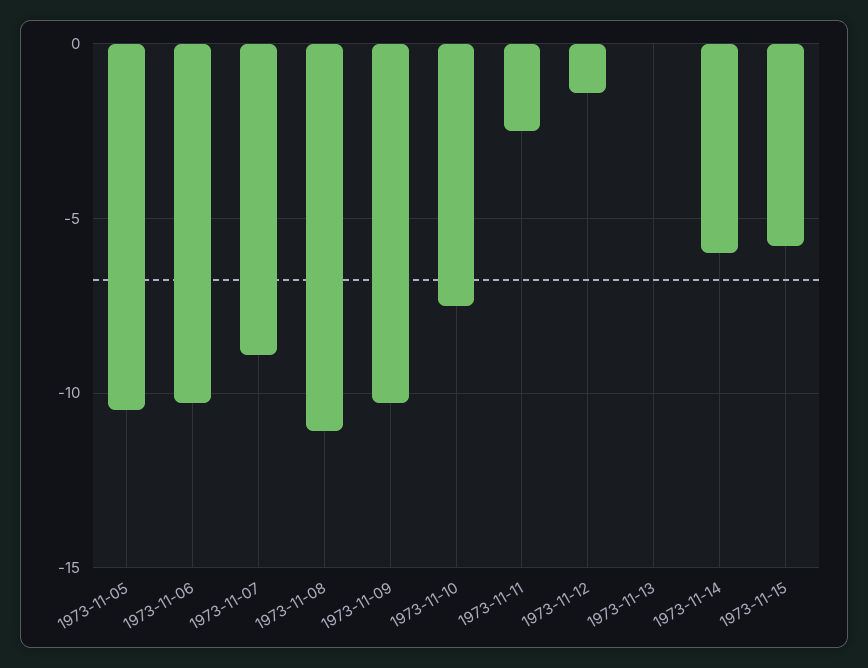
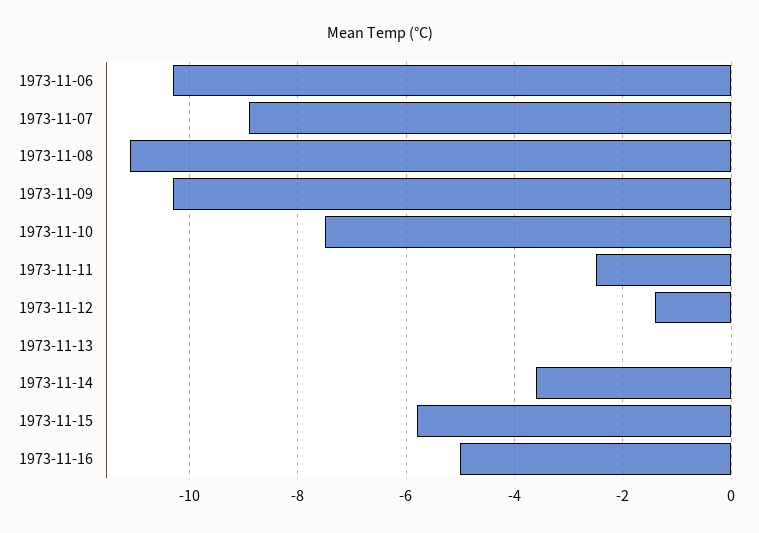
1973-11-05: -10.5 -> none
1973-11-14: -6 -> -3.5
1973-11-16: none -> -5

